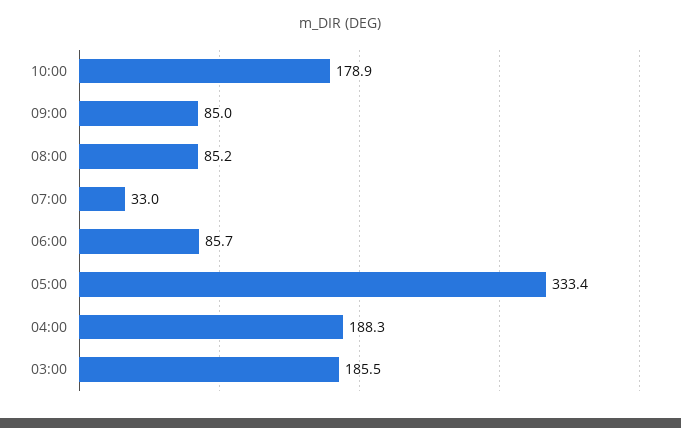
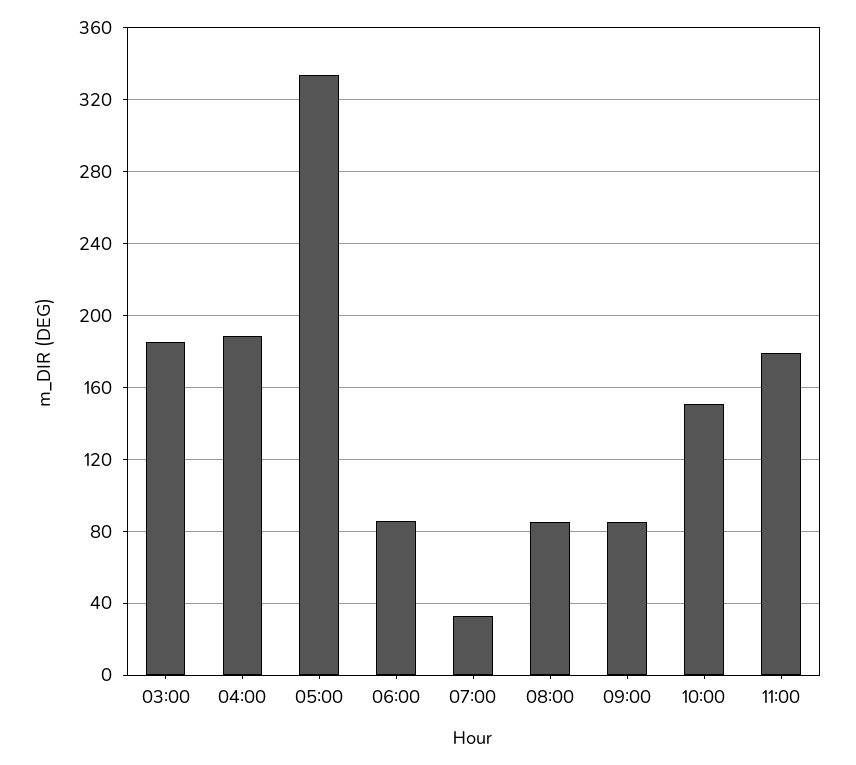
10:00: 178.9 -> 150
11:00: none -> 180

